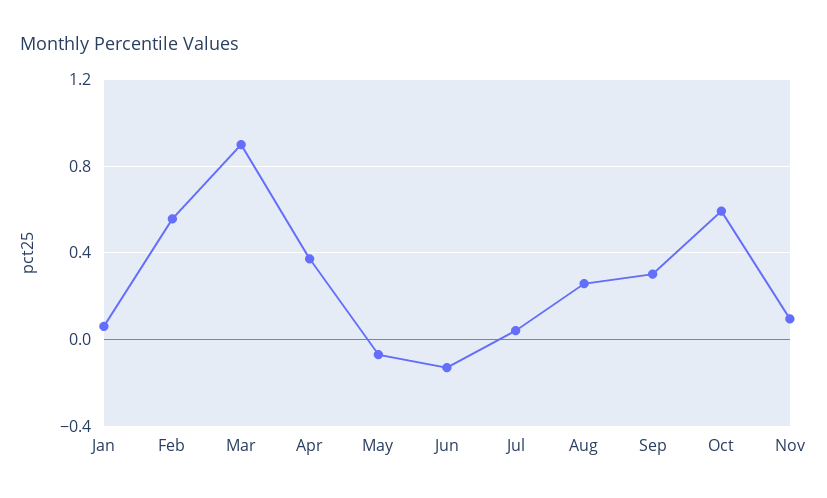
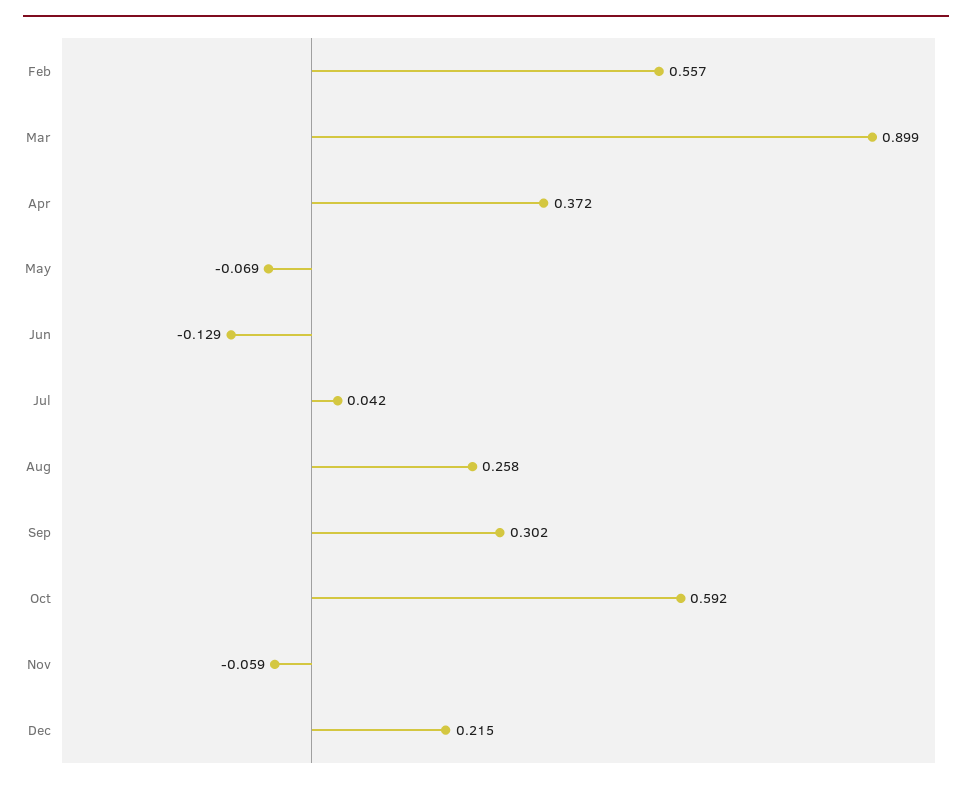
Jan: 0.05 -> none
Nov: 0.1 -> -0.059
Dec: none -> 0.215

